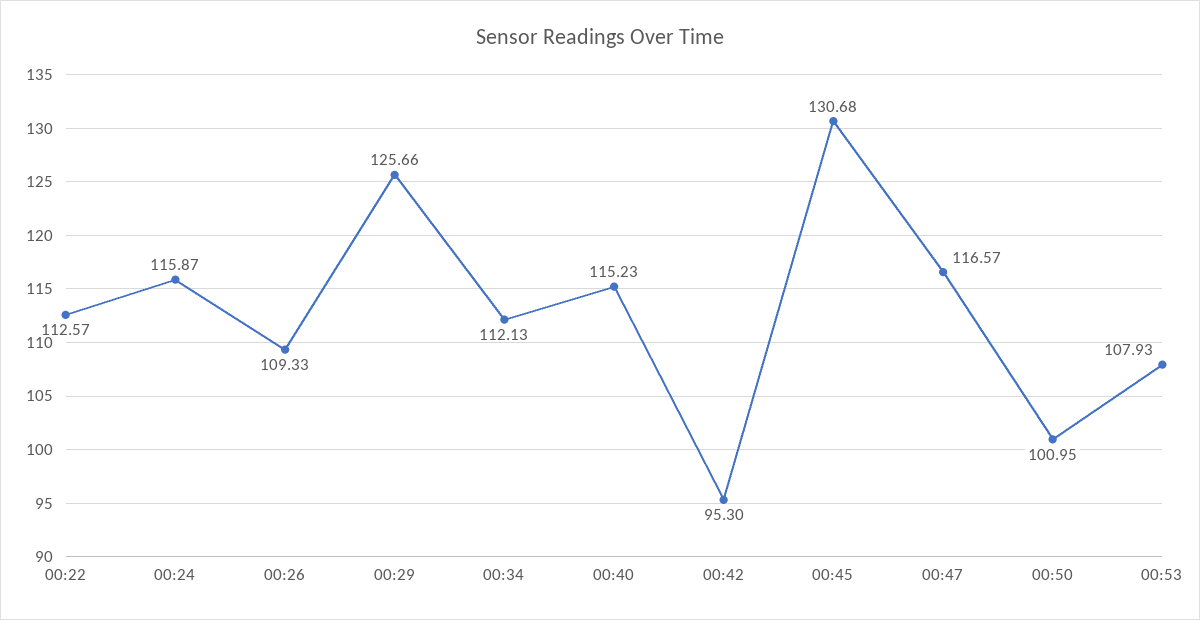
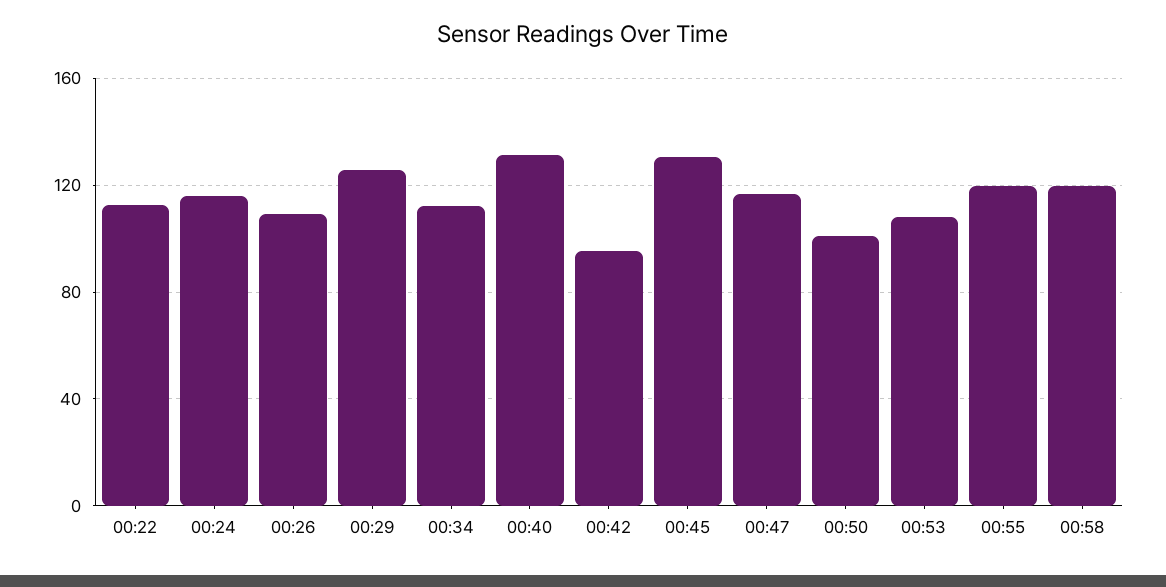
00:40: 115.23 -> 130
00:55: none -> 120
00:58: none -> 120

